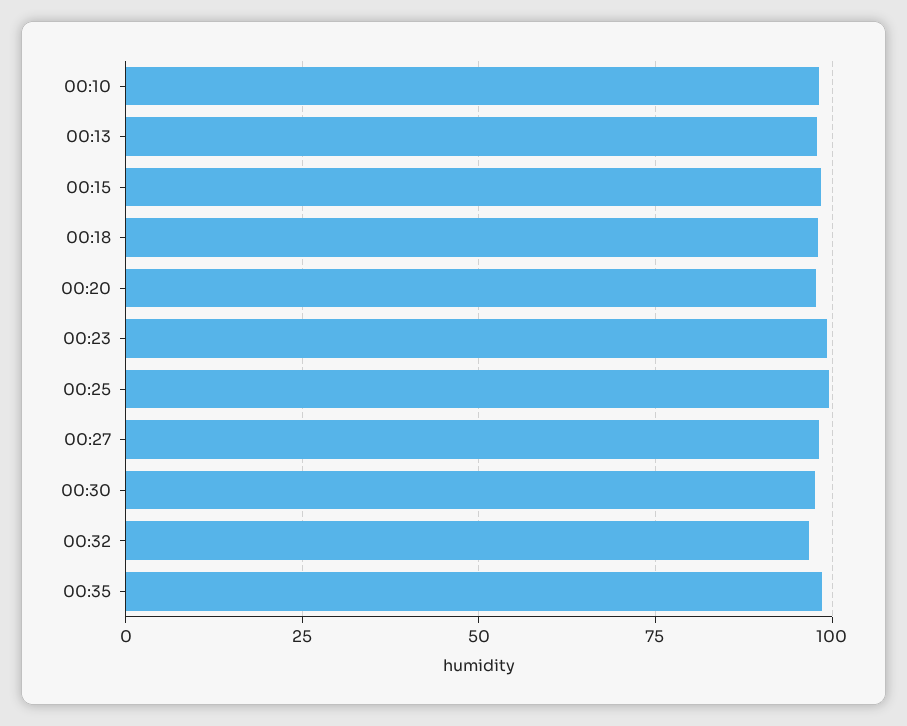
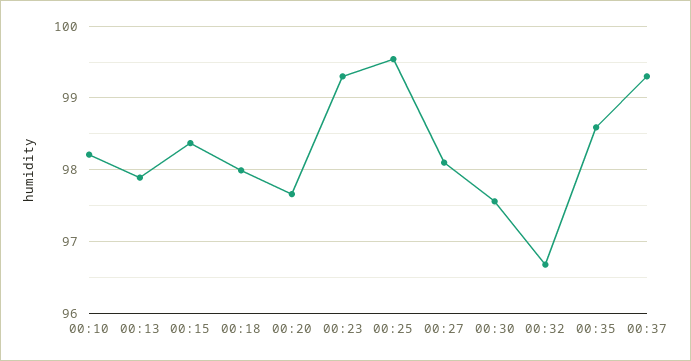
00:37: none -> 99.3

